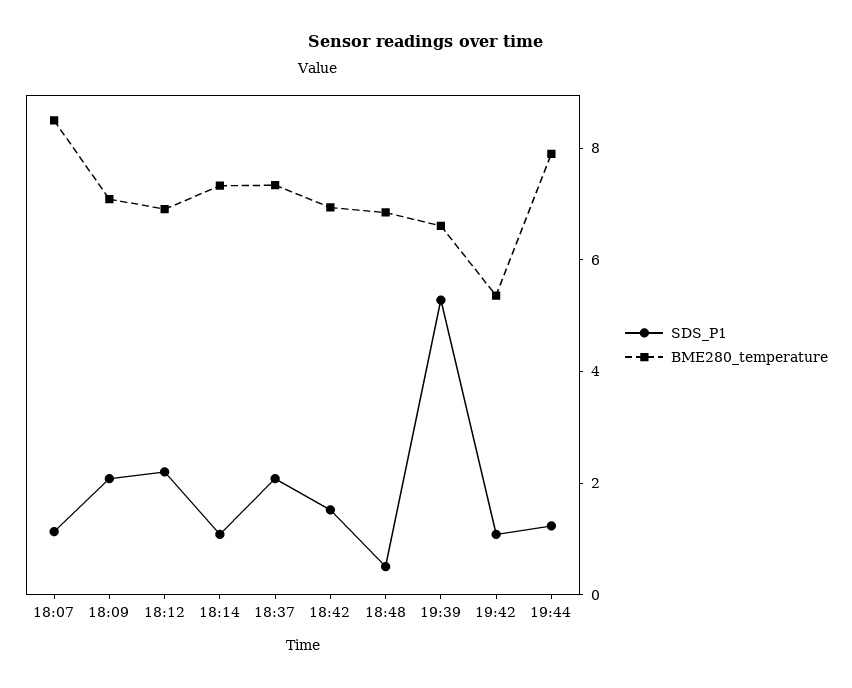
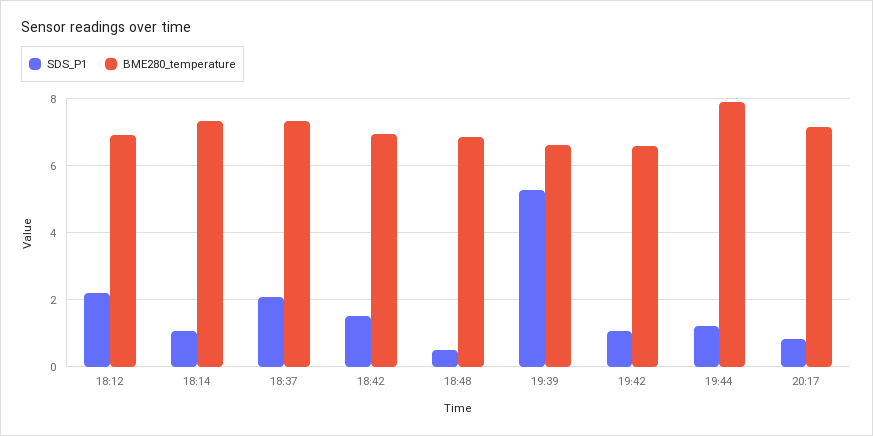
SDS_P1, 18:07: 1 -> none
BME280_temperature, 18:07: 8.5 -> none
SDS_P1, 18:09: 2 -> none
BME280_temperature, 18:09: 7 -> none
BME280_temperature, 19:42: 5.5 -> 6.6
SDS_P1, 20:17: none -> 0.8
BME280_temperature, 20:17: none -> 7.2

